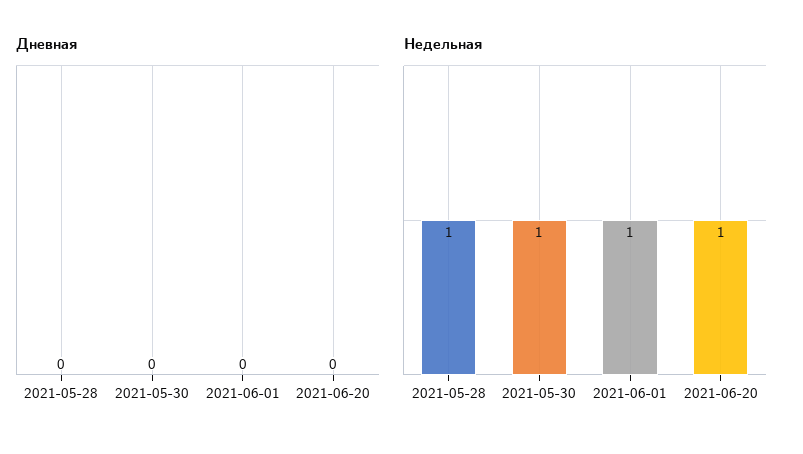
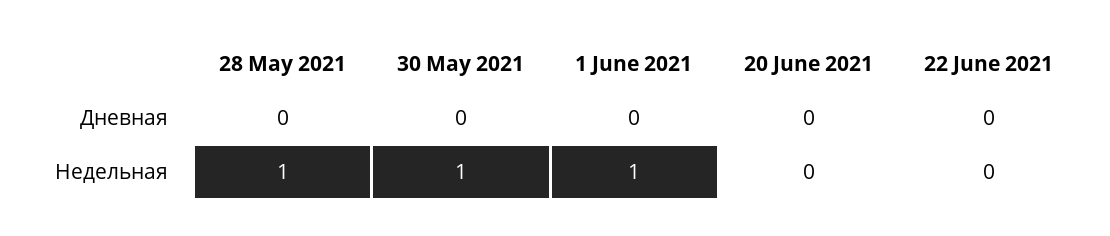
Недельная, 2021-06-20: 1 -> 0
Дневная, 22 June 2021: none -> 0
Недельная, 22 June 2021: none -> 0

